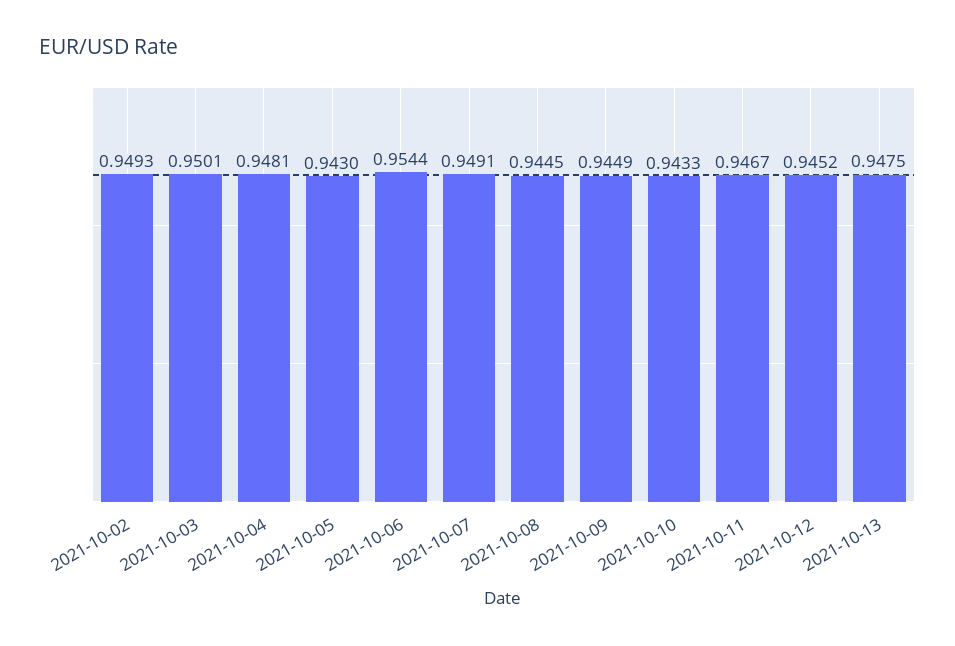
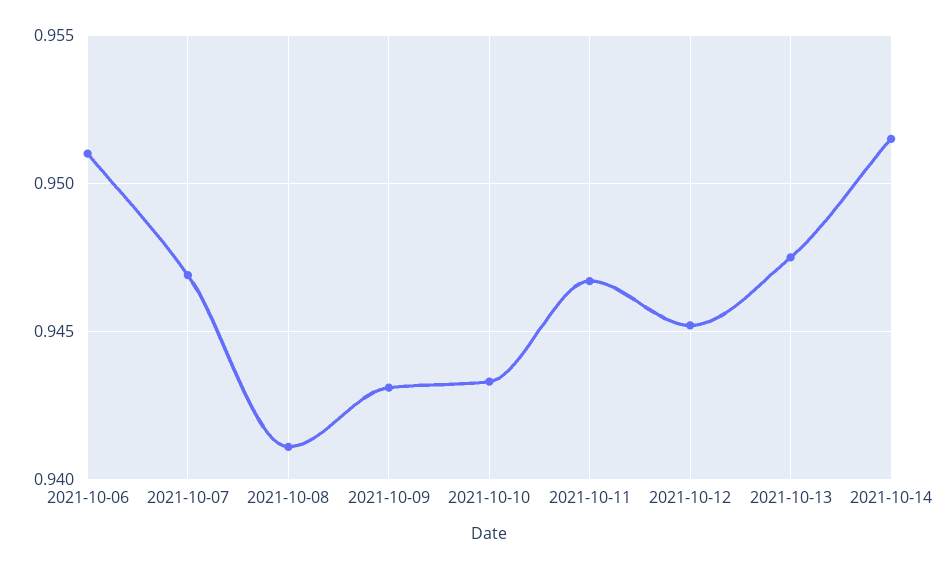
2021-10-02: 0.9493 -> none
2021-10-03: 0.9501 -> none
2021-10-04: 0.9481 -> none
2021-10-05: 0.943 -> none
2021-10-06: 0.9544 -> 0.951
2021-10-07: 0.9491 -> 0.947
2021-10-08: 0.9445 -> 0.941
2021-10-09: 0.9449 -> 0.943
2021-10-14: none -> 0.9515

